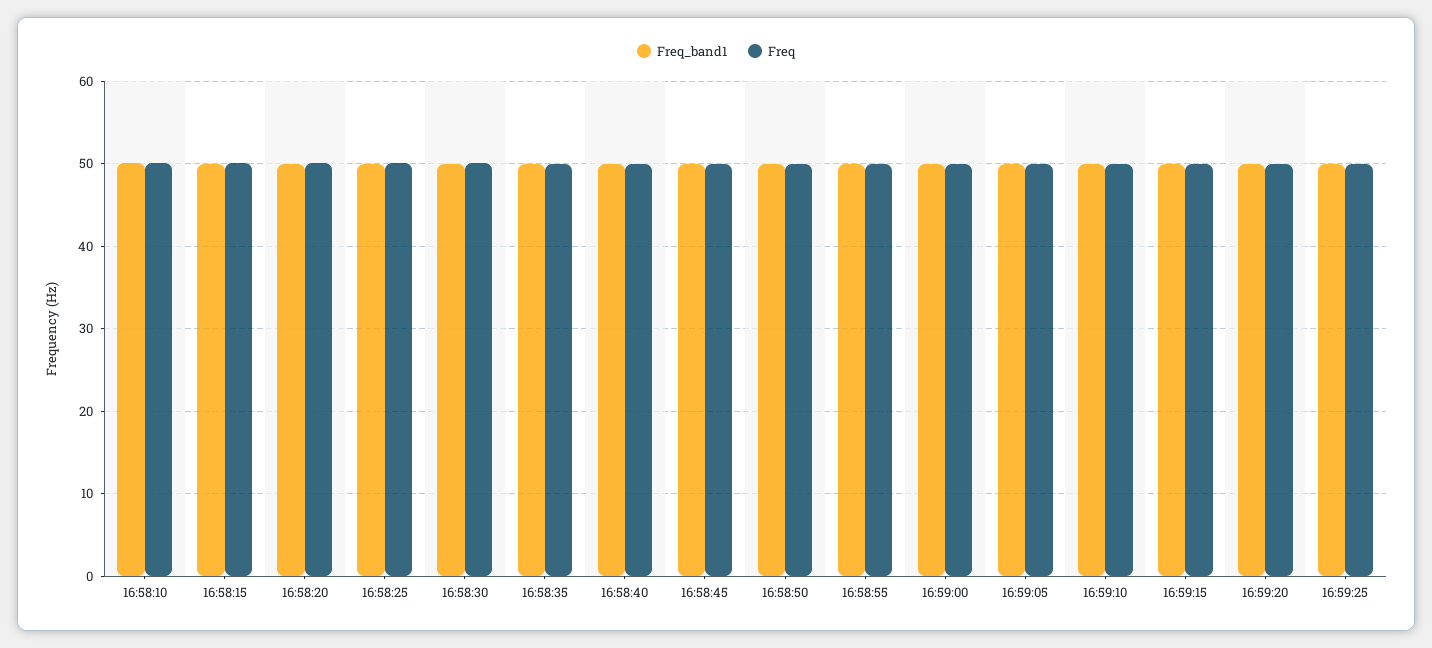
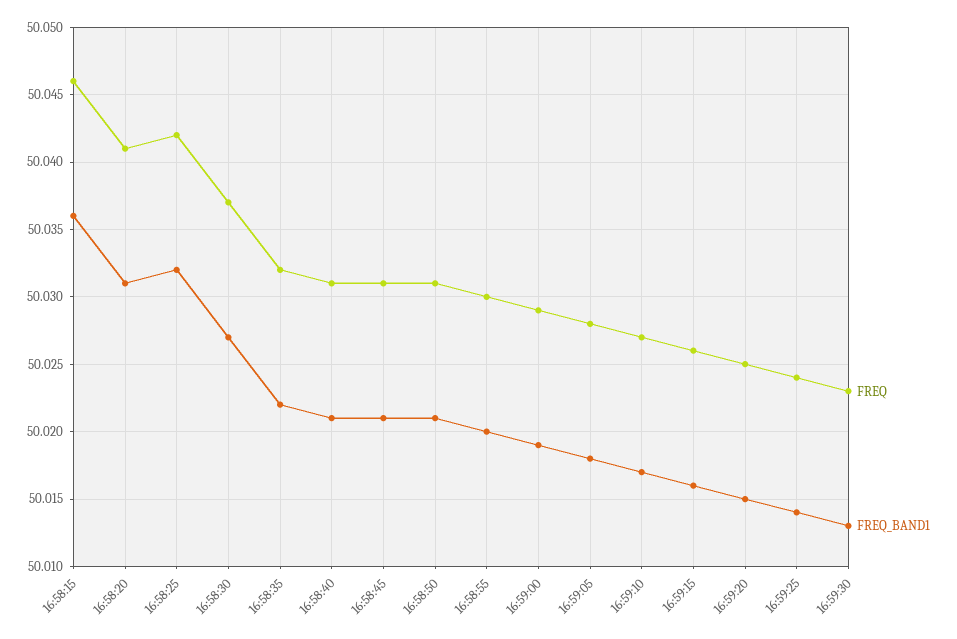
Freq_band1, 16:58:10: 50 -> none
Freq, 16:58:10: 50 -> none
Freq, 16:59:30: none -> 50.023
Freq_band1, 16:59:30: none -> 50.013

